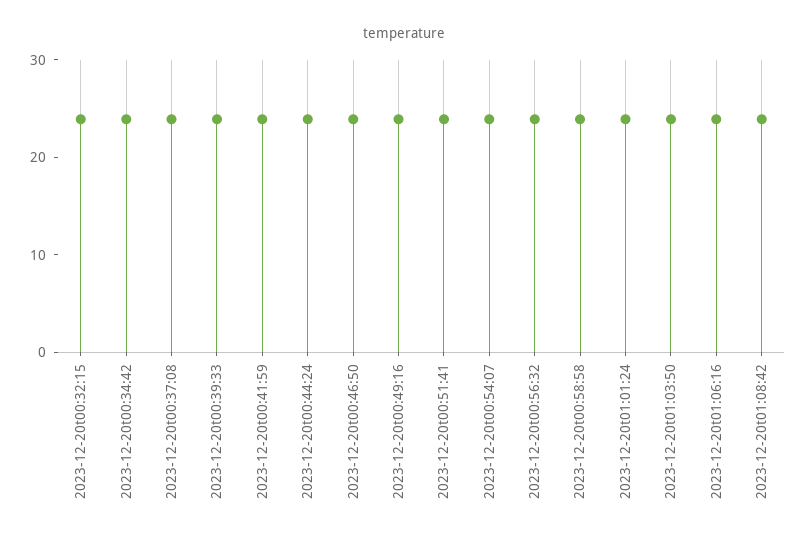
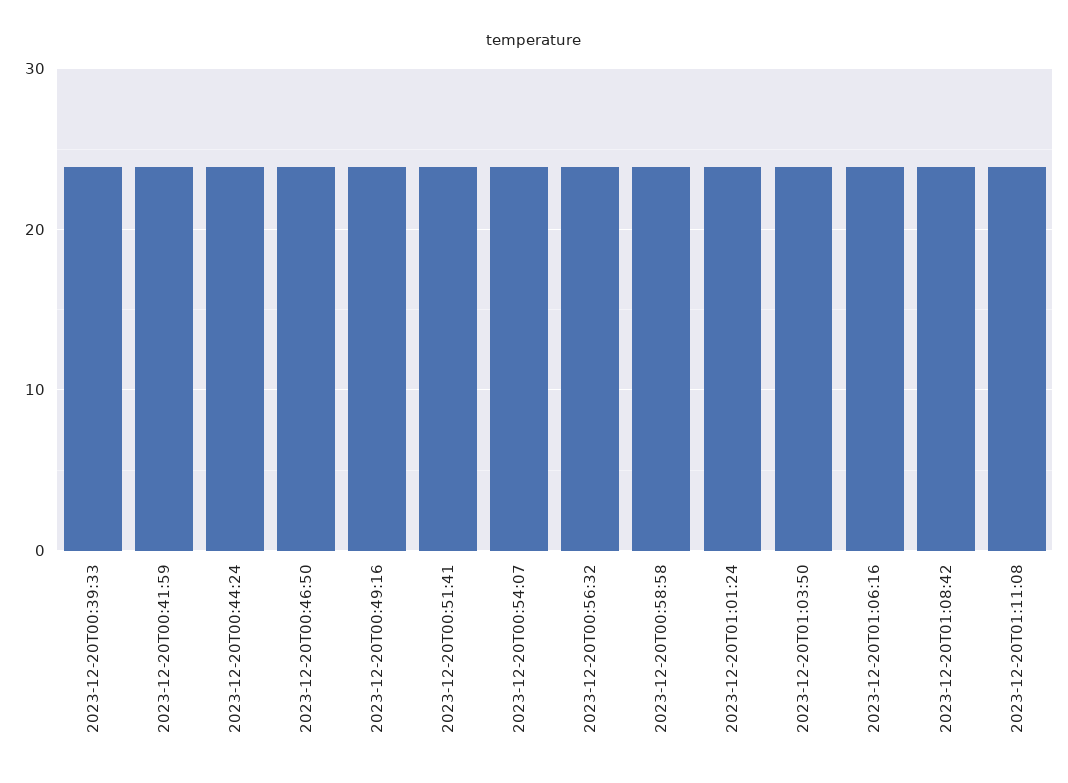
2023-12-20t00:32:15: 24 -> none
2023-12-20t00:34:42: 24 -> none
2023-12-20t00:37:08: 24 -> none
2023-12-20T01:11:08: none -> 24

